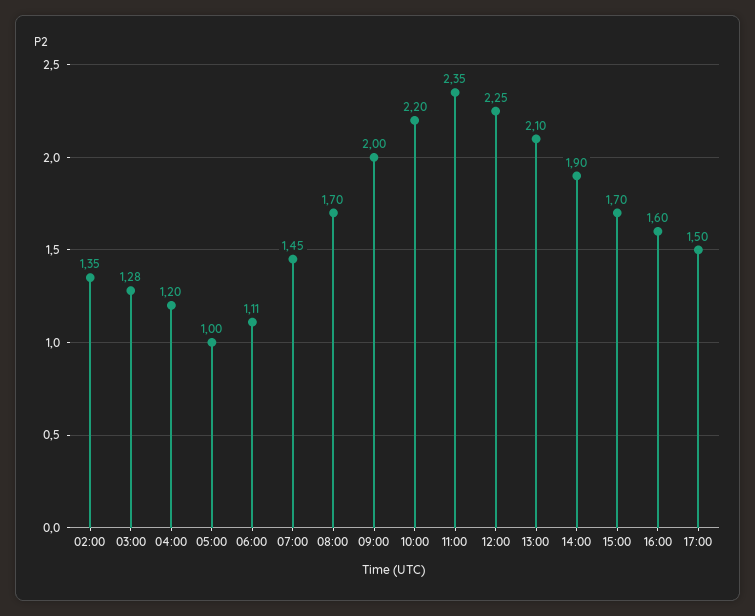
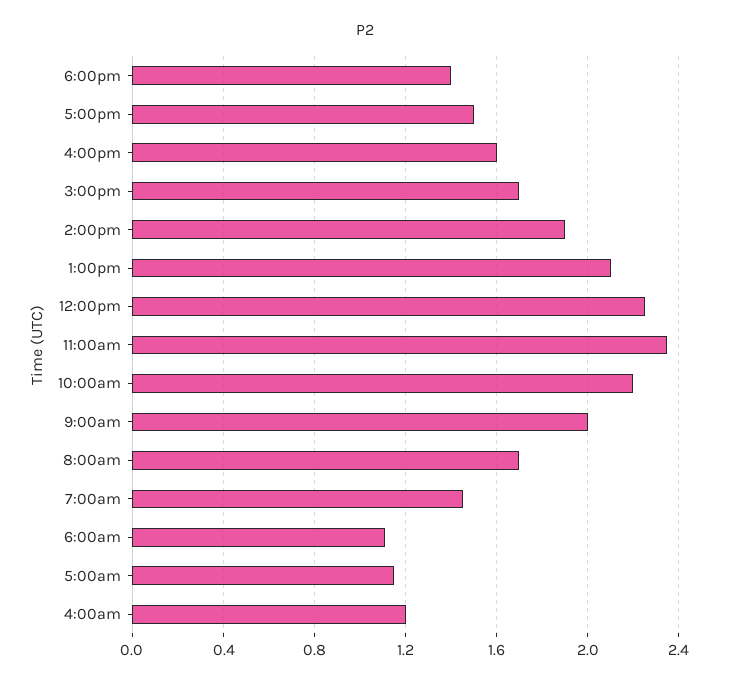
02:00: 1.35 -> none
03:00: 1.28 -> none
05:00: 1 -> 1.15
6:00pm: none -> 1.4

